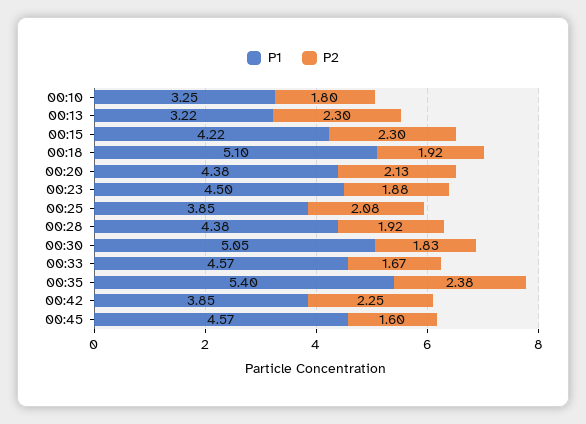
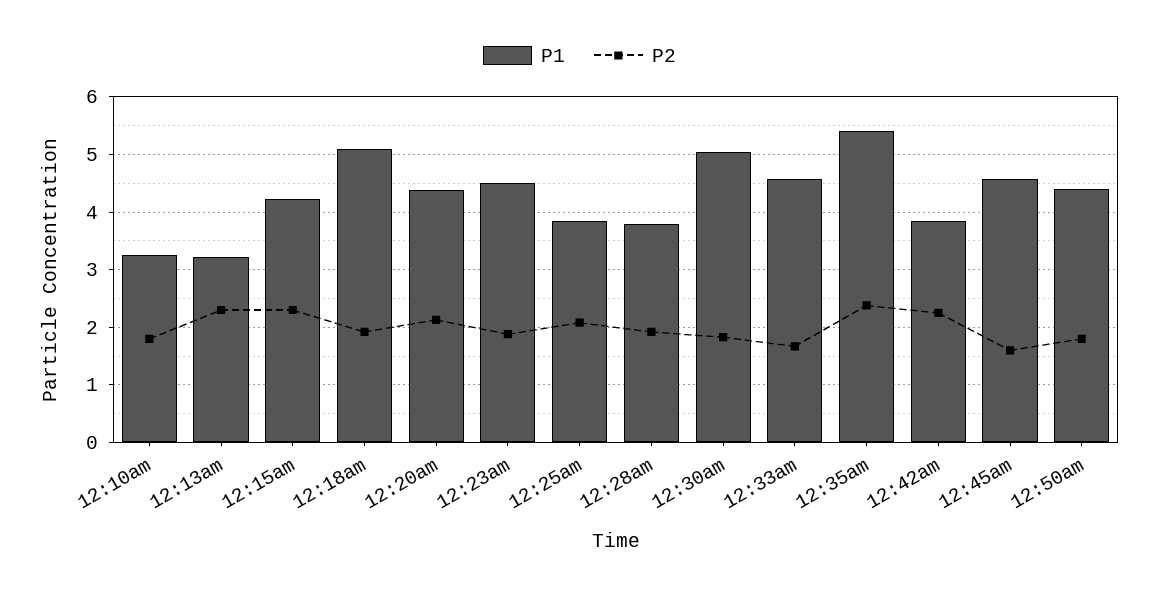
P1, 00:28: 4.38 -> 3.8
P1, 12:50am: none -> 4.4
P2, 12:50am: none -> 1.8

